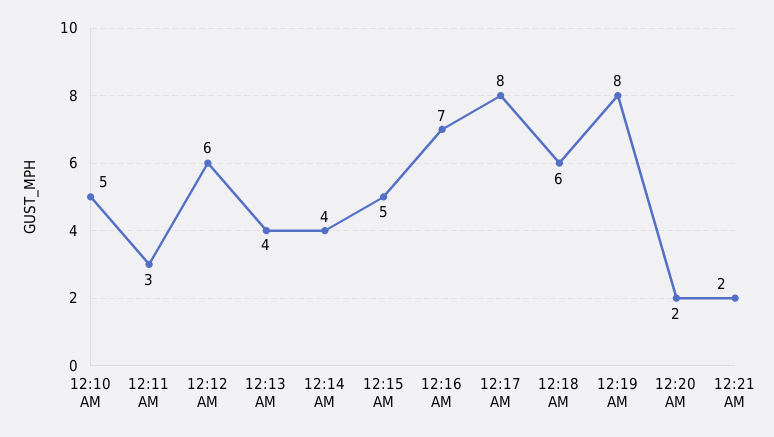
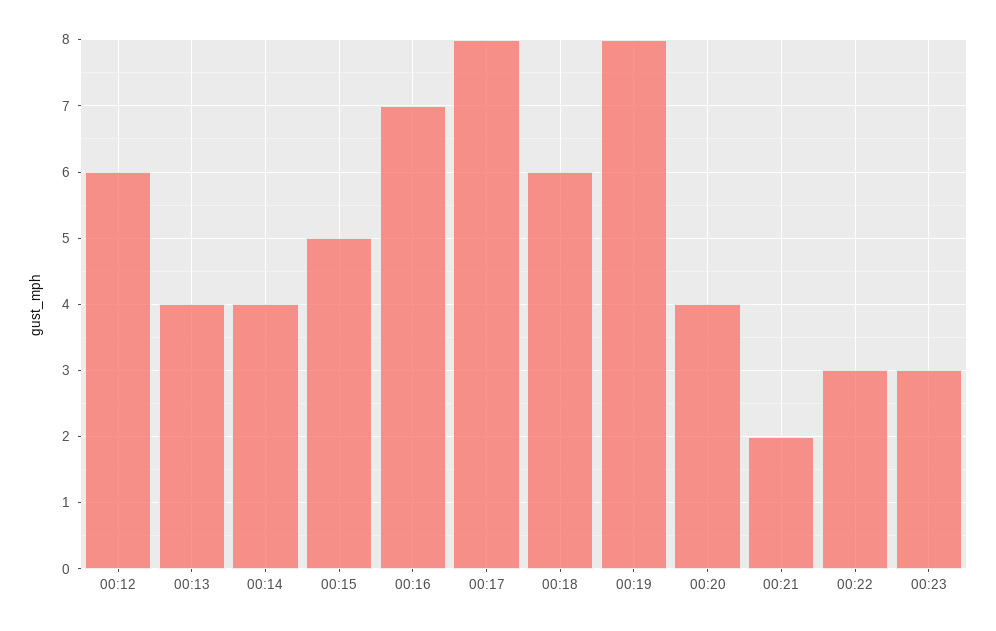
12:10 AM: 5 -> none
12:11 AM: 3 -> none
12:20 AM: 2 -> 4
00:22: none -> 3
00:23: none -> 3

